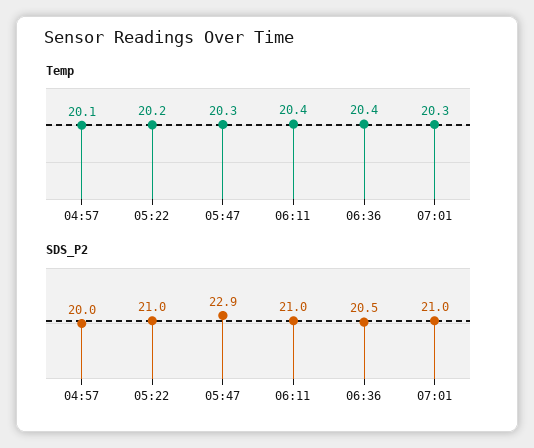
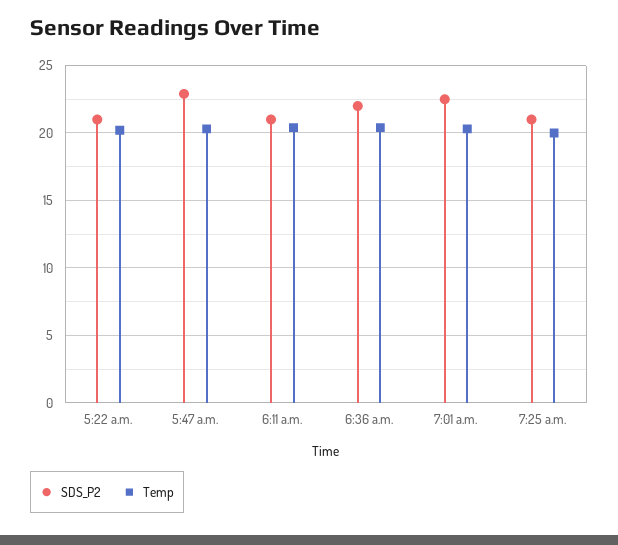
Temp, 04:57: 20.1 -> none
SDS_P2, 04:57: 20 -> none
SDS_P2, 06:36: 20.5 -> 22
SDS_P2, 07:01: 21 -> 22.5
SDS_P2, 7:25 a.m.: none -> 21
Temp, 7:25 a.m.: none -> 20

